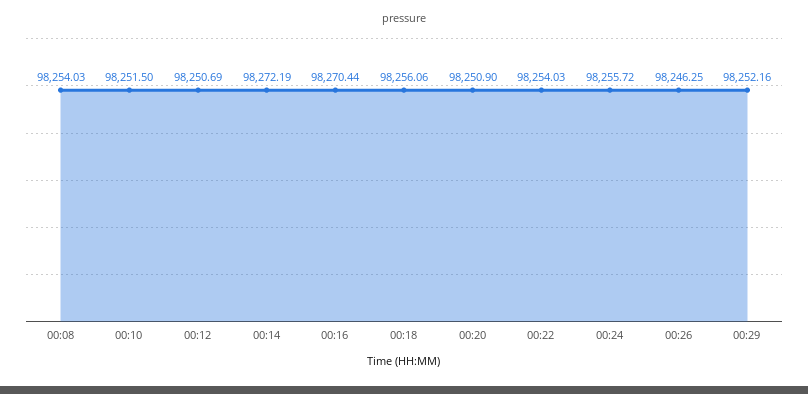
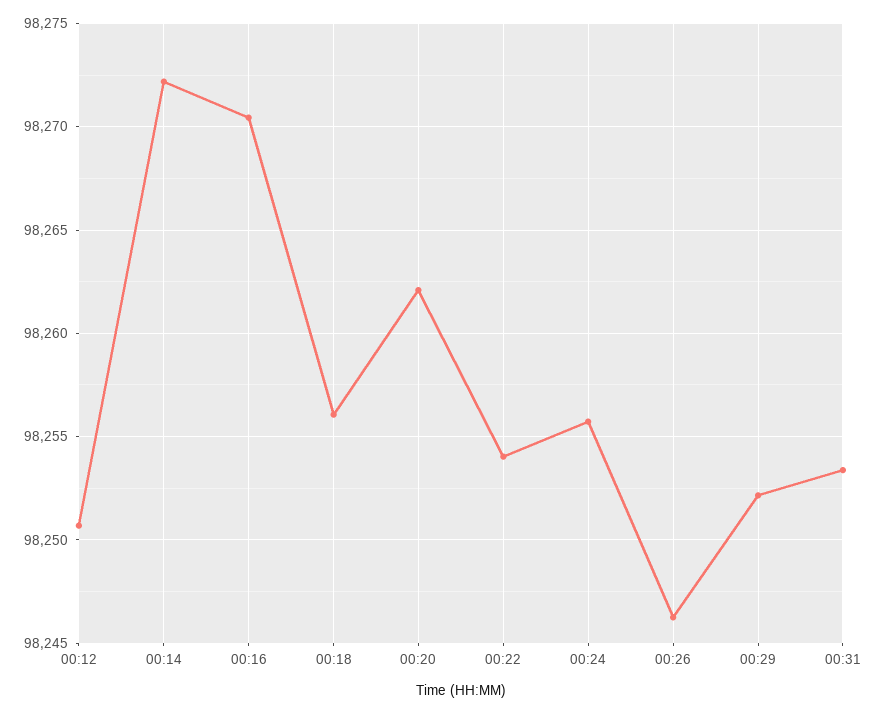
00:08: 98254.03 -> none
00:10: 98251.5 -> none
00:20: 98250.9 -> 98262
00:31: none -> 98253.5

